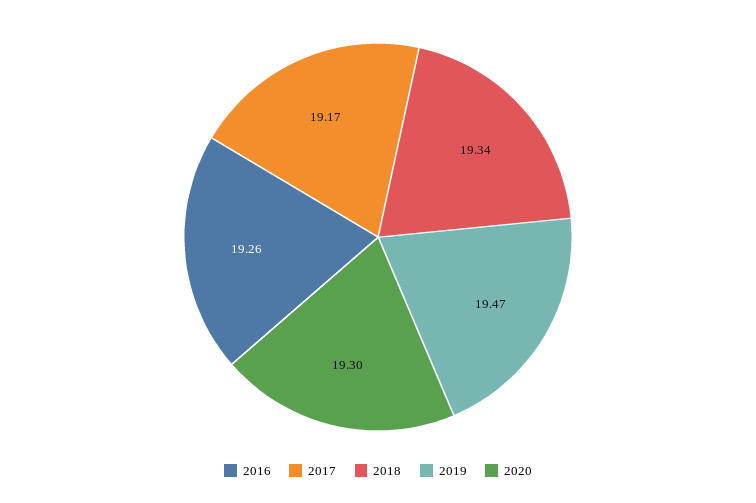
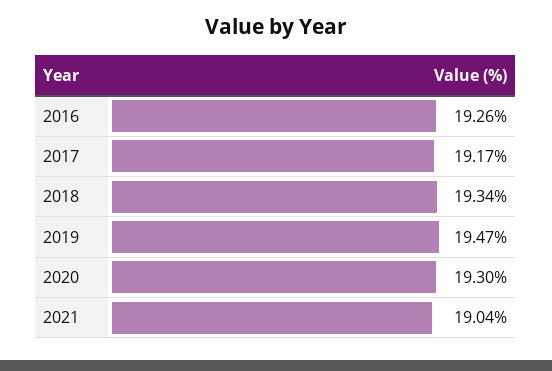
2021: none -> 19.04

